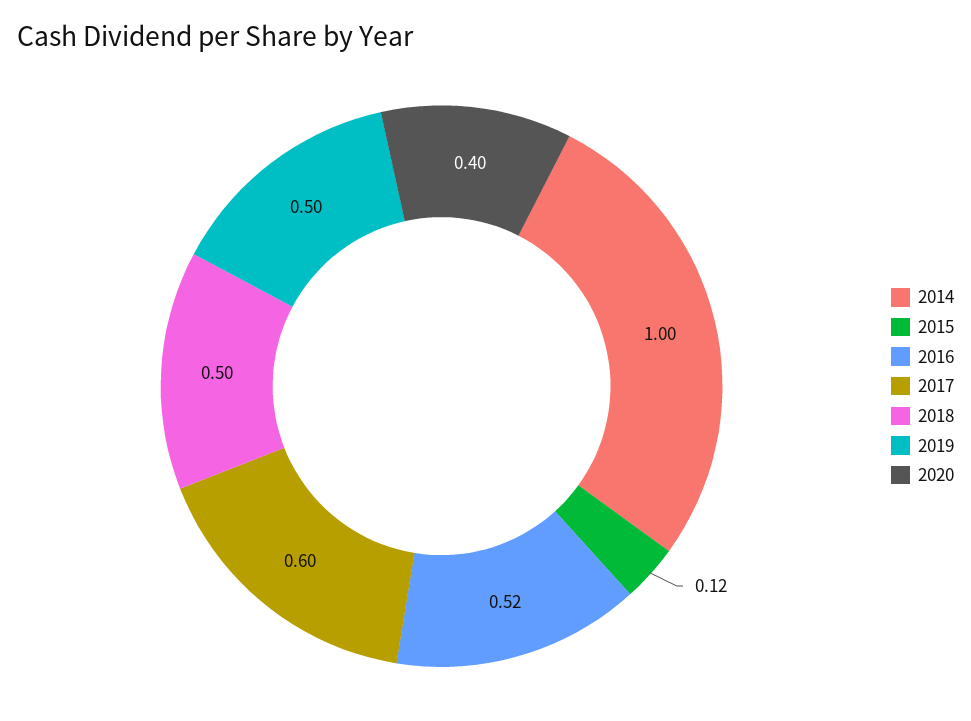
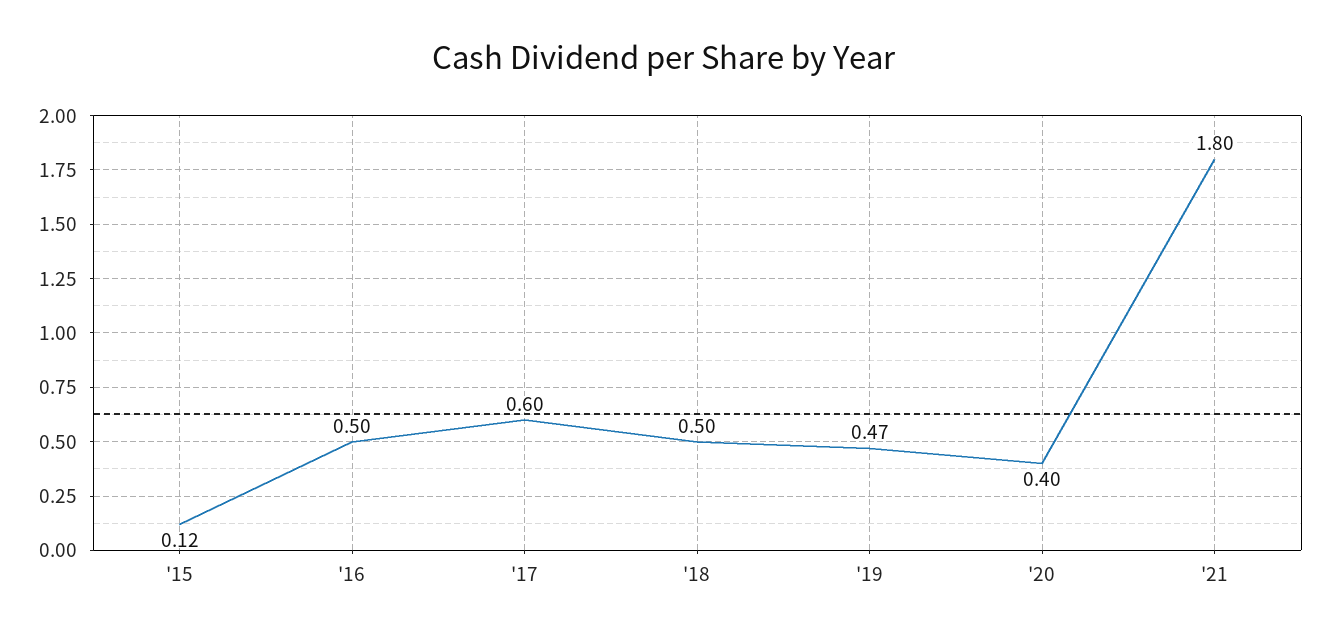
2014: 1 -> none
2016: 0.52 -> 0.5
2019: 0.5 -> 0.47
'21: none -> 1.8

